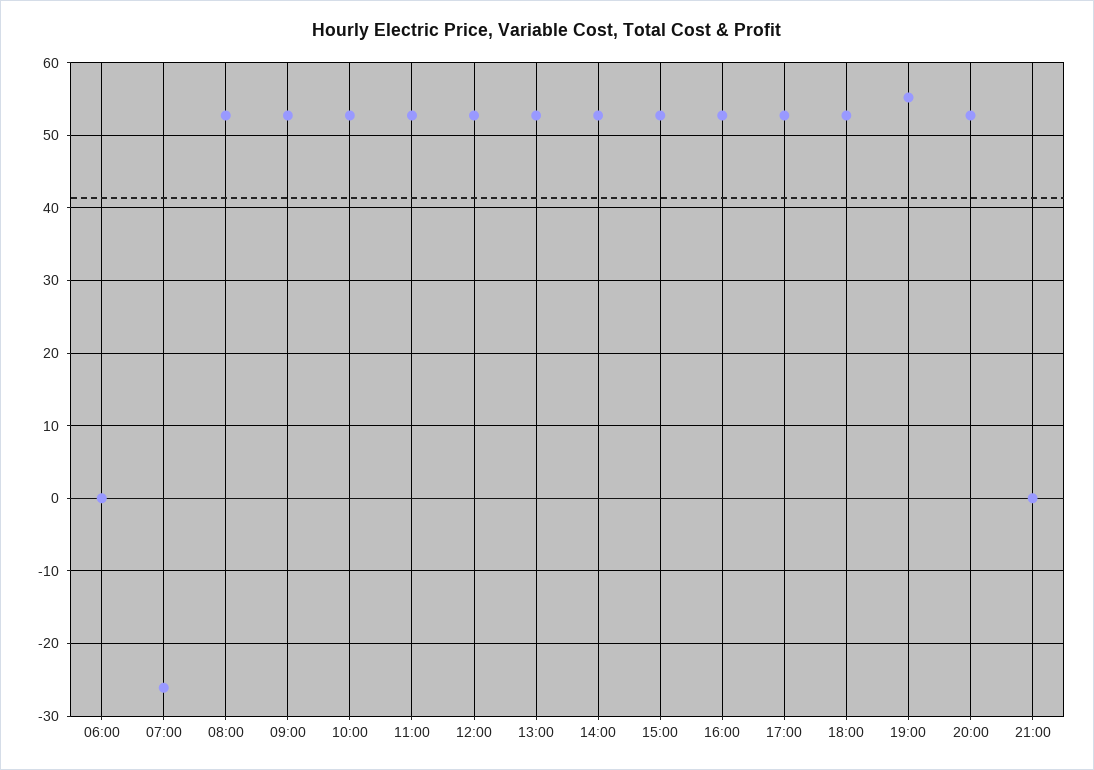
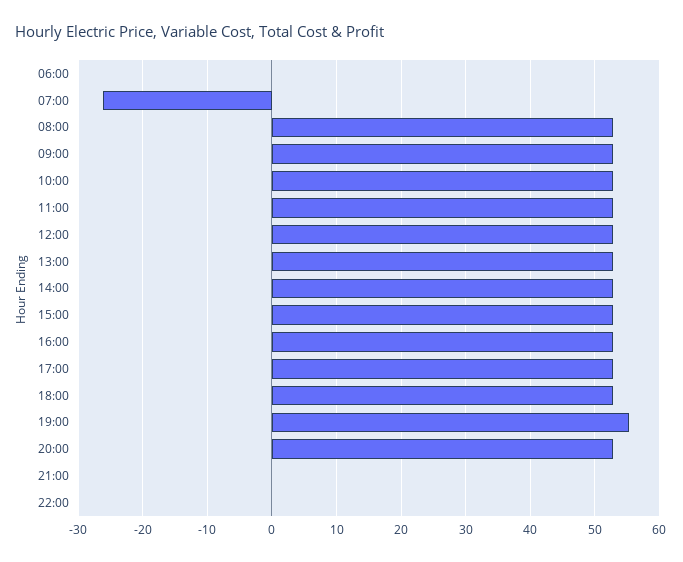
22:00: none -> 0

